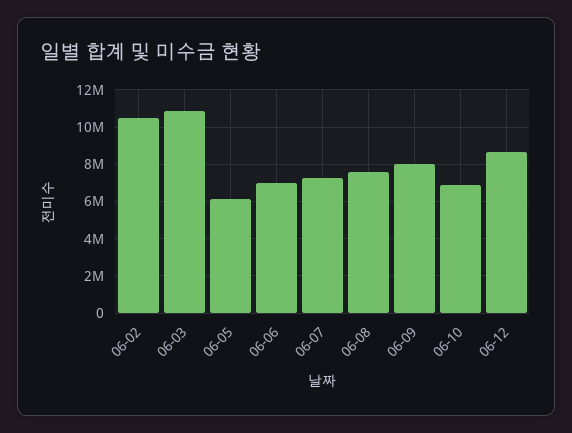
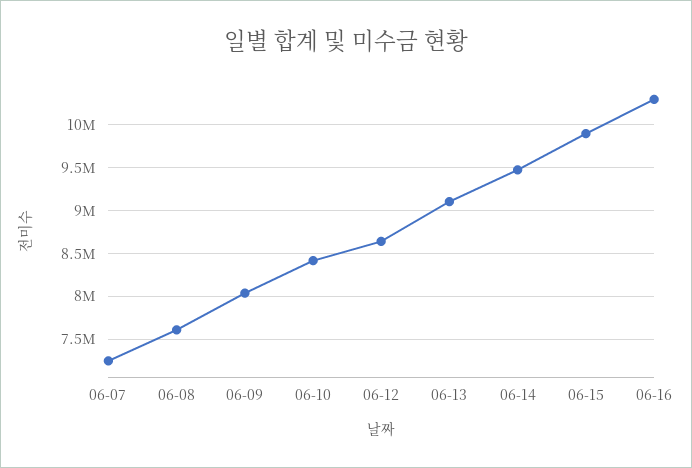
06-02: 10500000 -> none
06-03: 11000000 -> none
06-05: 6000000 -> none
06-06: 7000000 -> none
06-10: 7000000 -> 8400000
06-13: none -> 9100000
06-14: none -> 9500000
06-15: none -> 9900000
06-16: none -> 10300000

